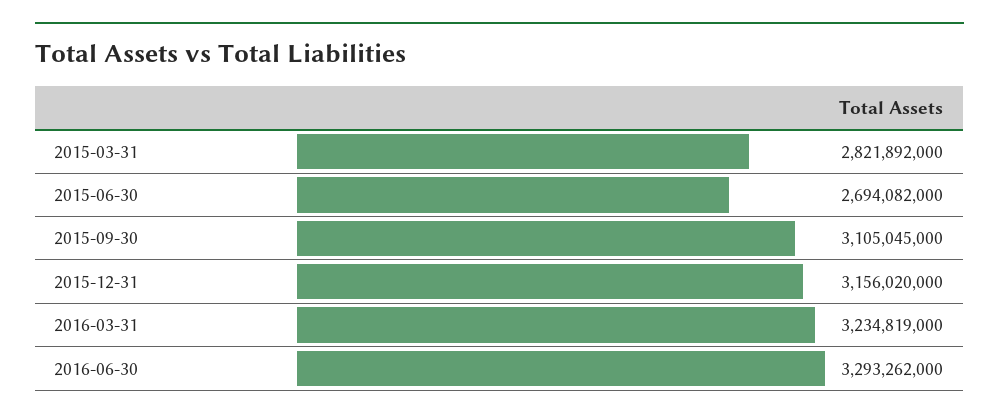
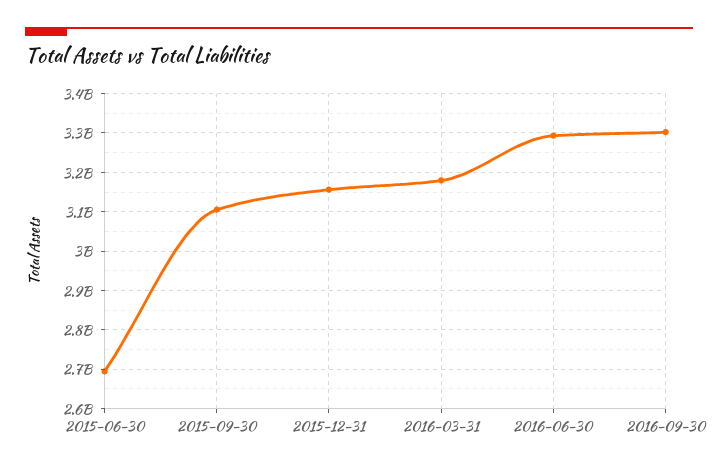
2015-03-31: 2821892000 -> none
2016-03-31: 3234819000 -> 3180000000
2016-09-30: none -> 3300000000

